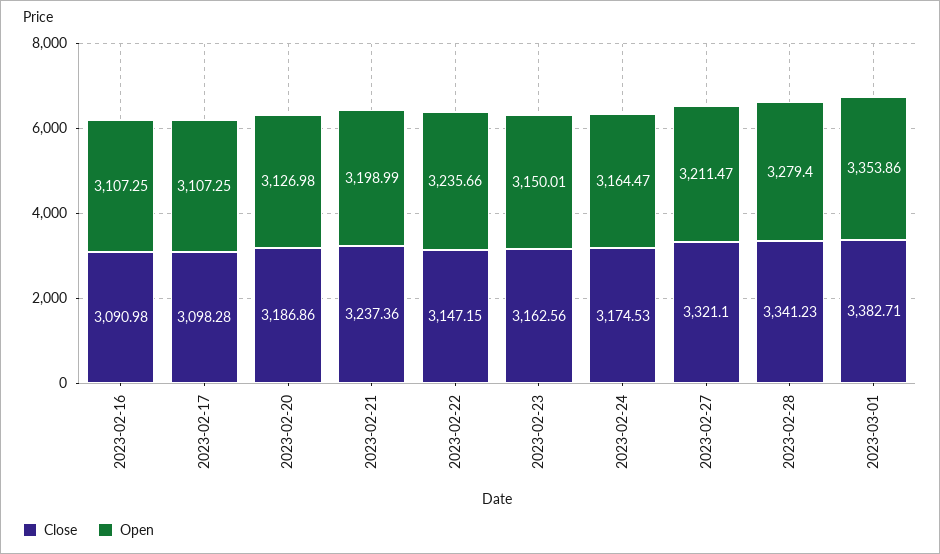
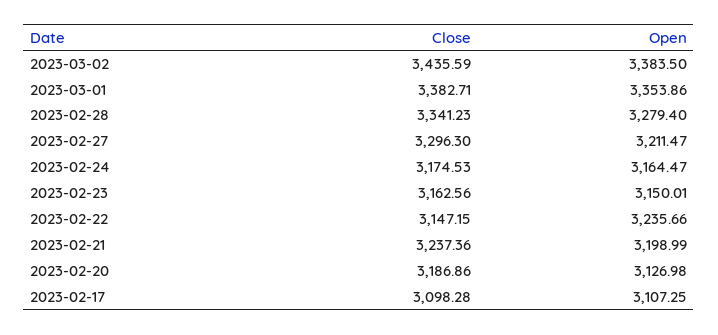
Close, 2023-02-16: 3090.98 -> none
Open, 2023-02-16: 3107.25 -> none
Close, 2023-02-27: 3321.1 -> 3296.3
Close, 2023-03-02: none -> 3435.59
Open, 2023-03-02: none -> 3383.5

